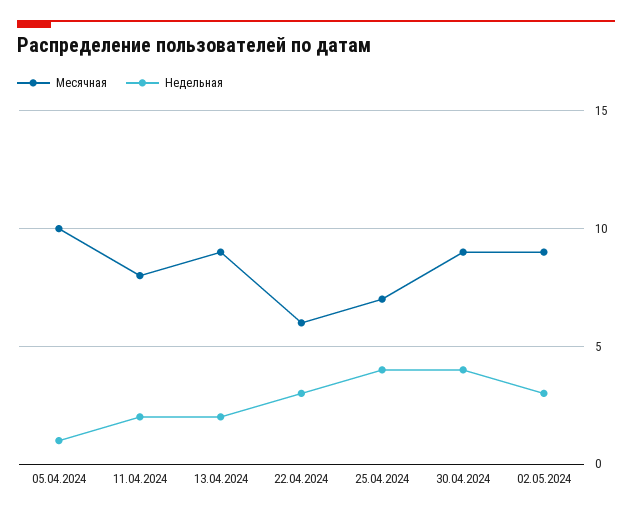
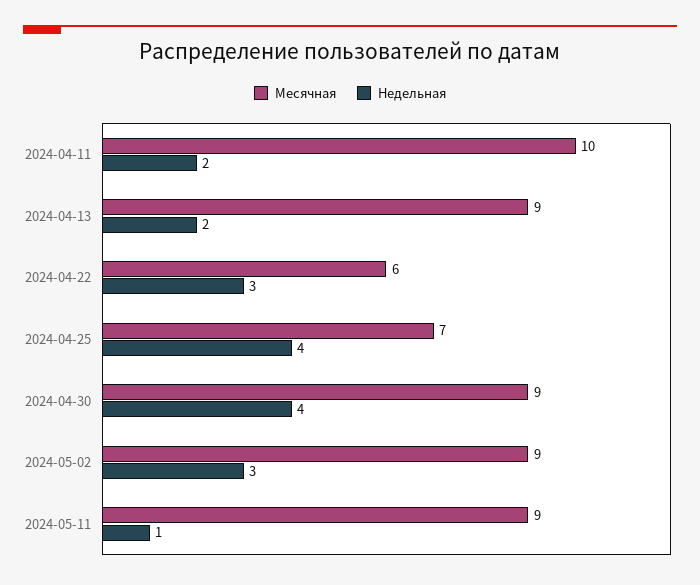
Месячная, 05.04.2024: 10 -> none
Недельная, 05.04.2024: 1 -> none
Месячная, 11.04.2024: 8 -> 10
Месячная, 2024-05-11: none -> 9
Недельная, 2024-05-11: none -> 1

